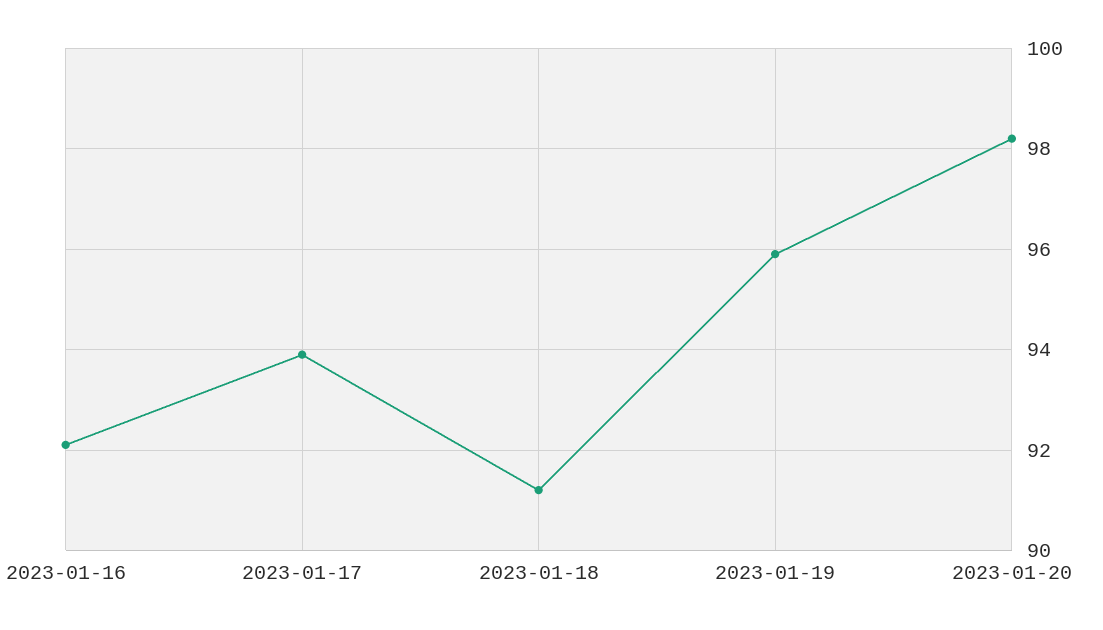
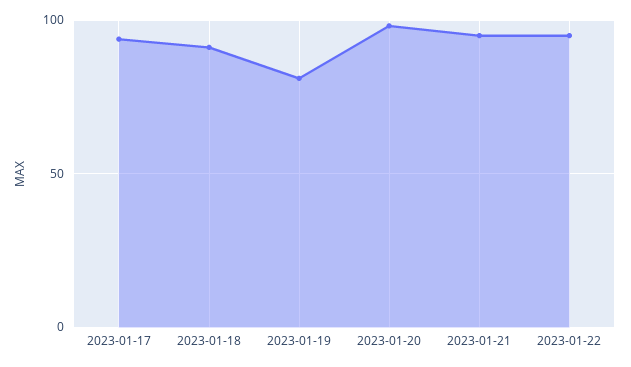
2023-01-16: 92 -> none
2023-01-19: 96 -> 80
2023-01-21: none -> 95
2023-01-22: none -> 95

